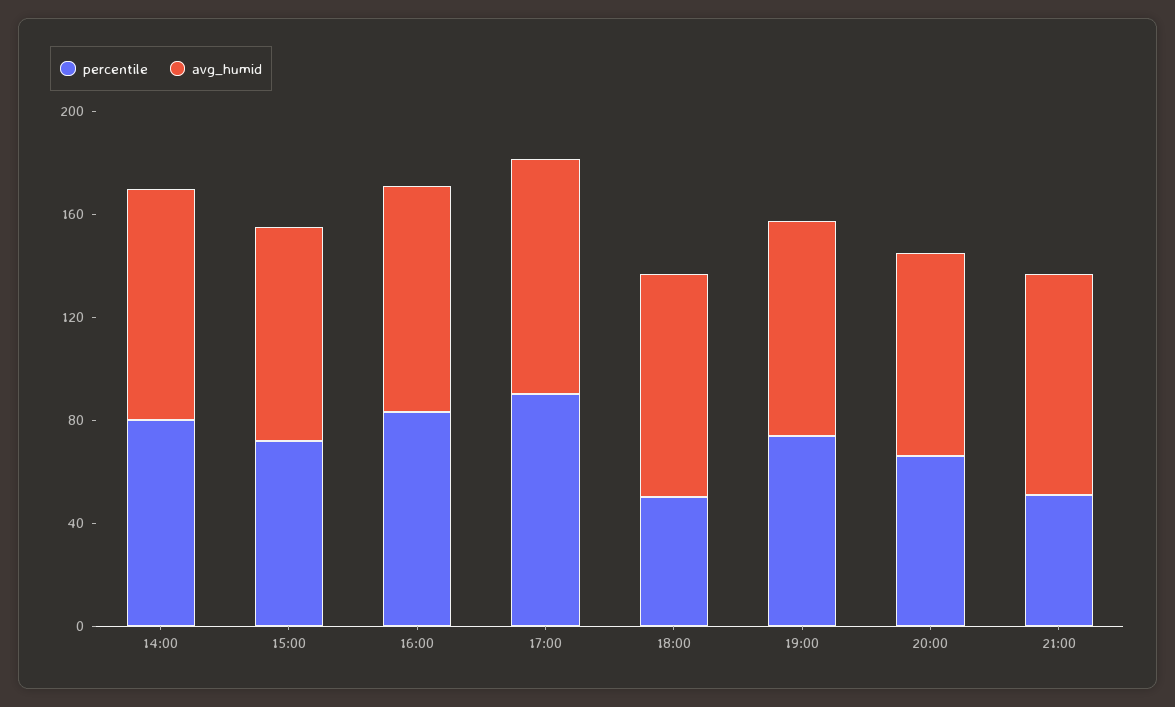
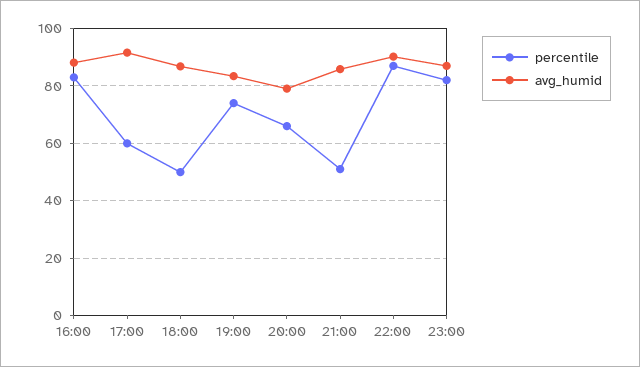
percentile, 14:00: 80 -> none
avg_humid, 14:00: 90 -> none
percentile, 15:00: 70 -> none
avg_humid, 15:00: 80 -> none
percentile, 17:00: 90 -> 60
percentile, 22:00: none -> 87.5
avg_humid, 22:00: none -> 90
percentile, 23:00: none -> 82.5
avg_humid, 23:00: none -> 87.5

